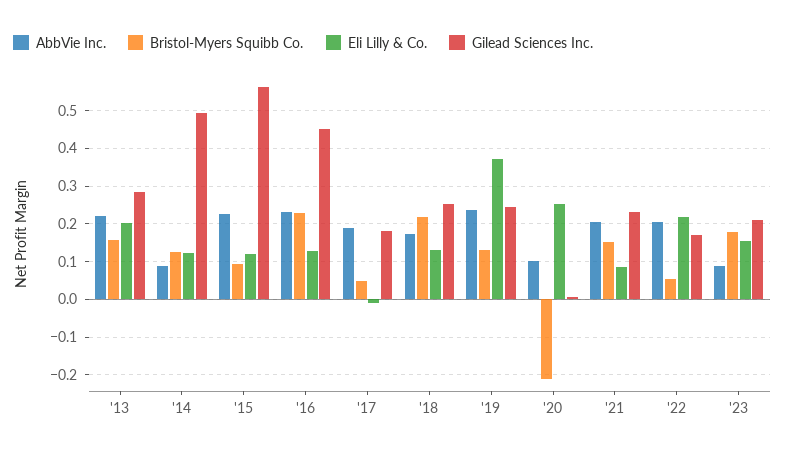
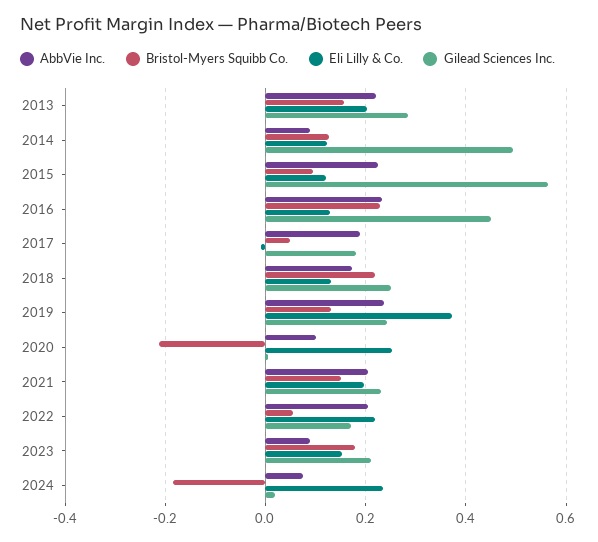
Eli Lilly & Co., '21: 0.08 -> 0.2
AbbVie Inc., 2024: none -> 0.08
Bristol-Myers Squibb Co., 2024: none -> -0.18
Eli Lilly & Co., 2024: none -> 0.24
Gilead Sciences Inc., 2024: none -> 0.02

